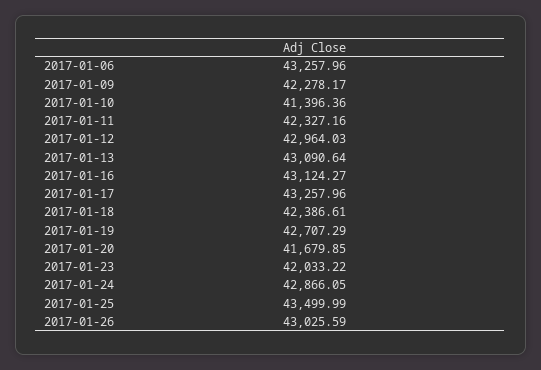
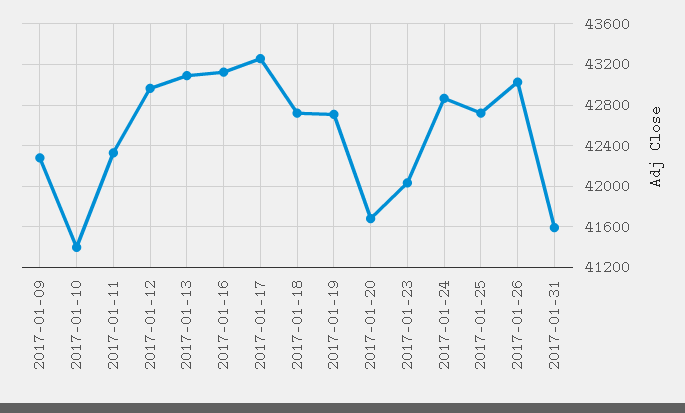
2017-01-06: 43257.96 -> none
2017-01-18: 42386.61 -> 42700
2017-01-25: 43499.99 -> 42700
2017-01-31: none -> 41600

